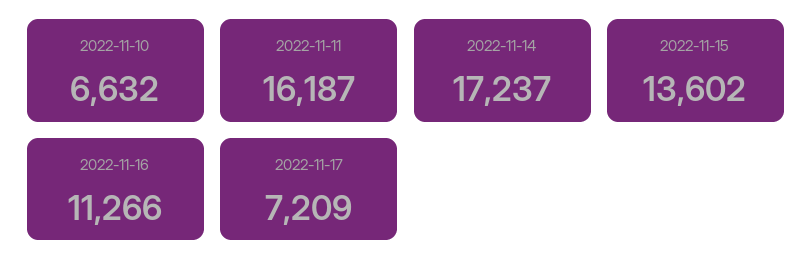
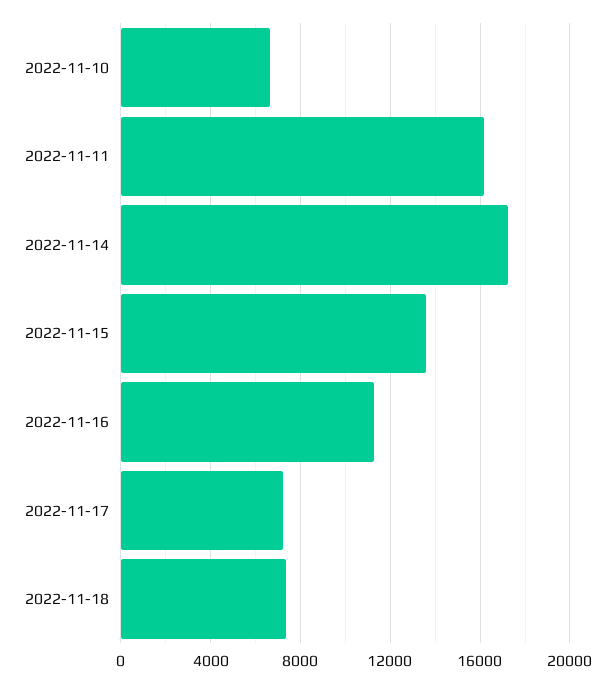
2022-11-18: none -> 7500

